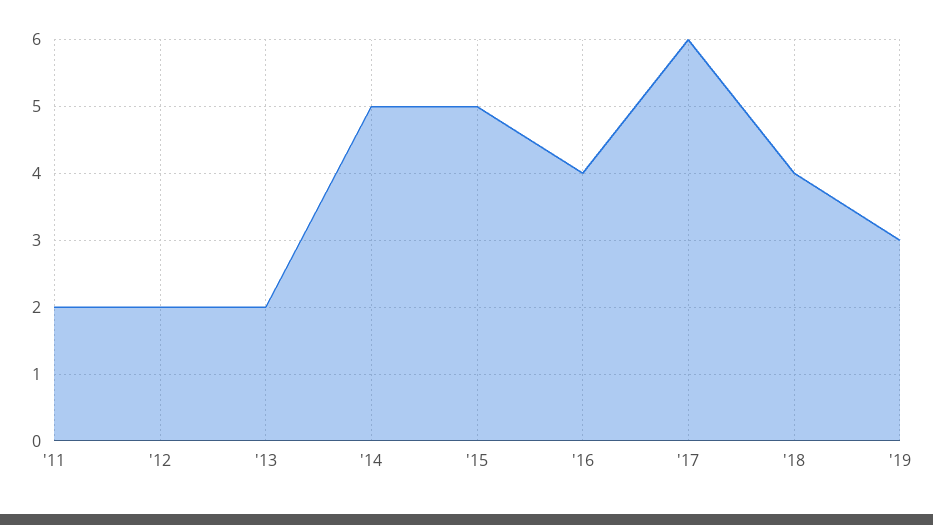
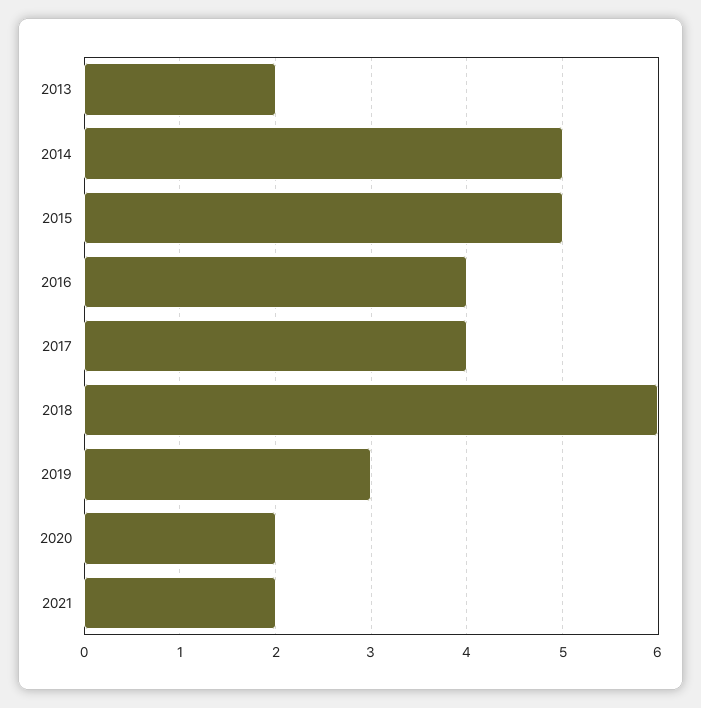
'11: 2 -> none
'12: 2 -> none
'17: 6 -> 4
'18: 4 -> 6
2020: none -> 2
2021: none -> 2

